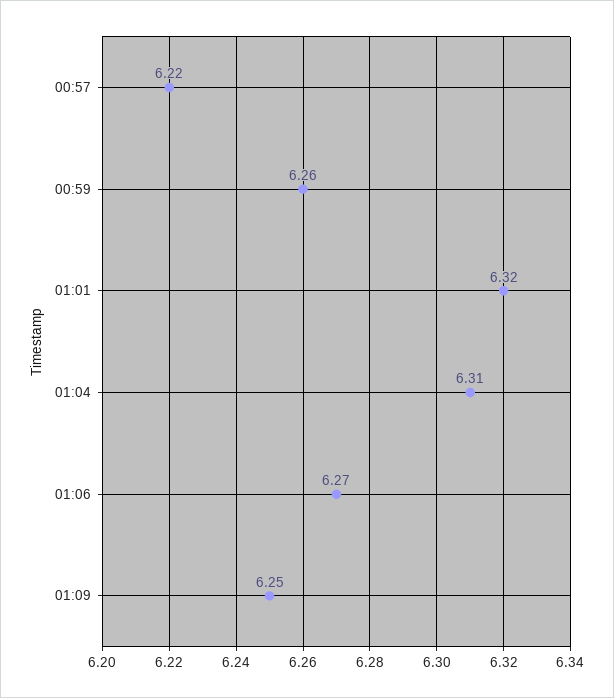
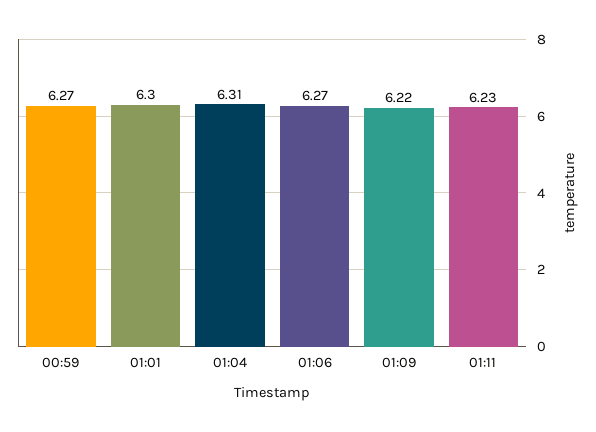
00:57: 6.22 -> none
00:59: 6.26 -> 6.27
01:01: 6.32 -> 6.3
01:09: 6.25 -> 6.22
01:11: none -> 6.23

